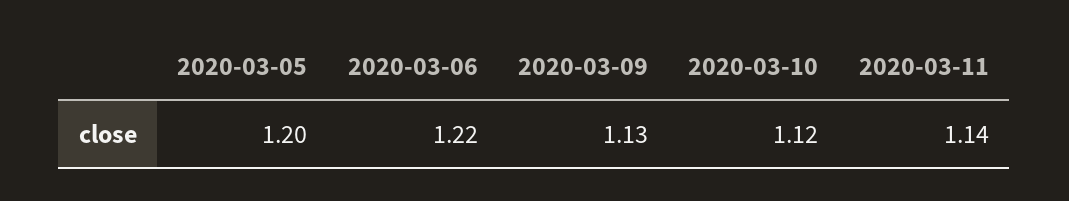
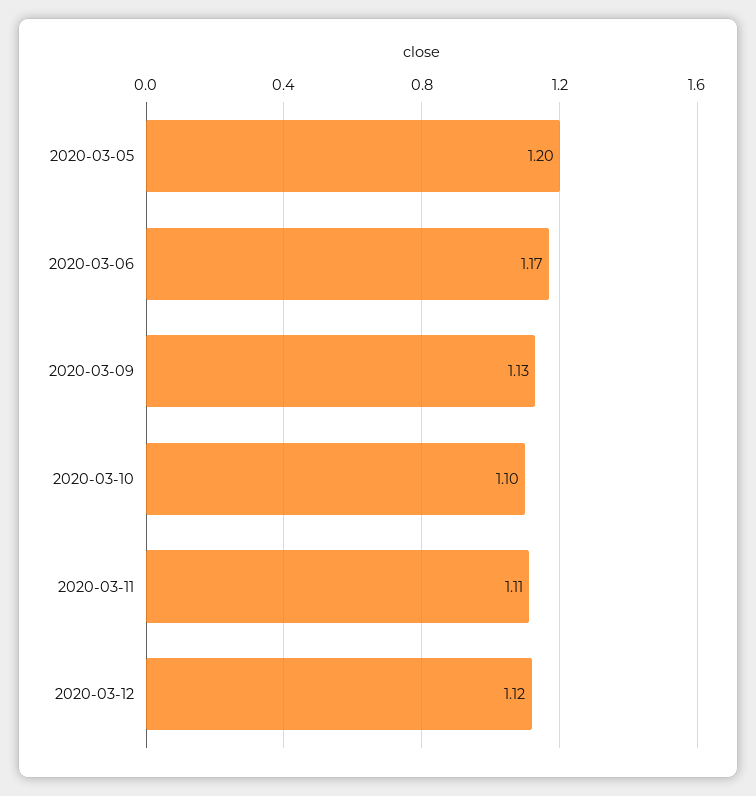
2020-03-06: 1.22 -> 1.17
2020-03-10: 1.12 -> 1.1
2020-03-11: 1.14 -> 1.11
2020-03-12: none -> 1.12

